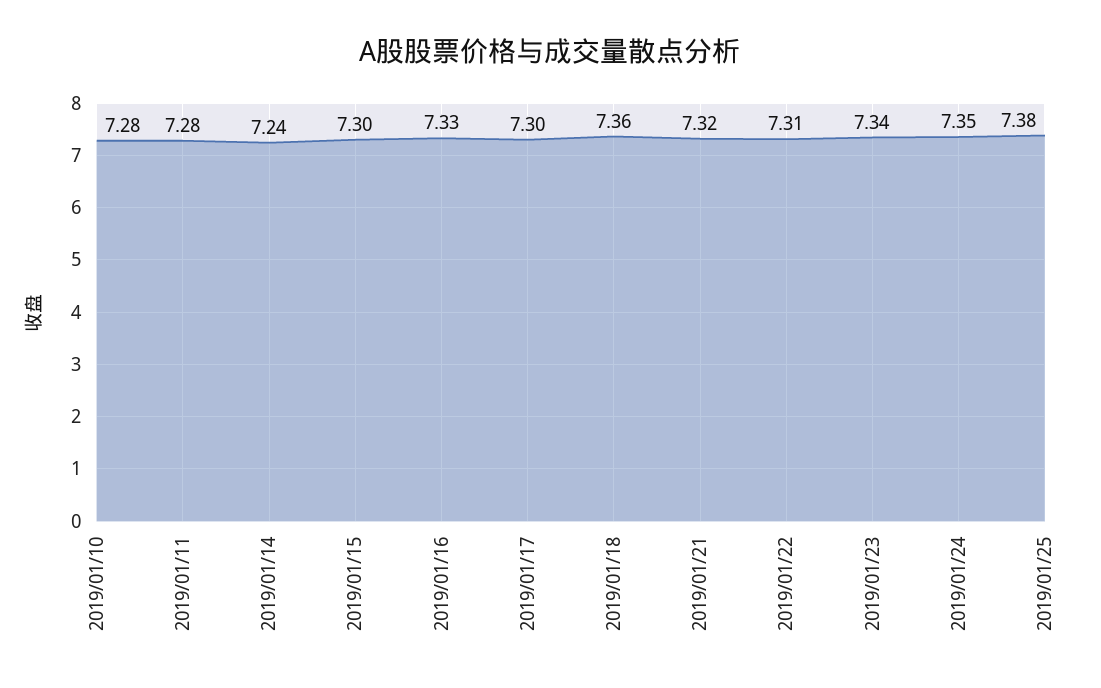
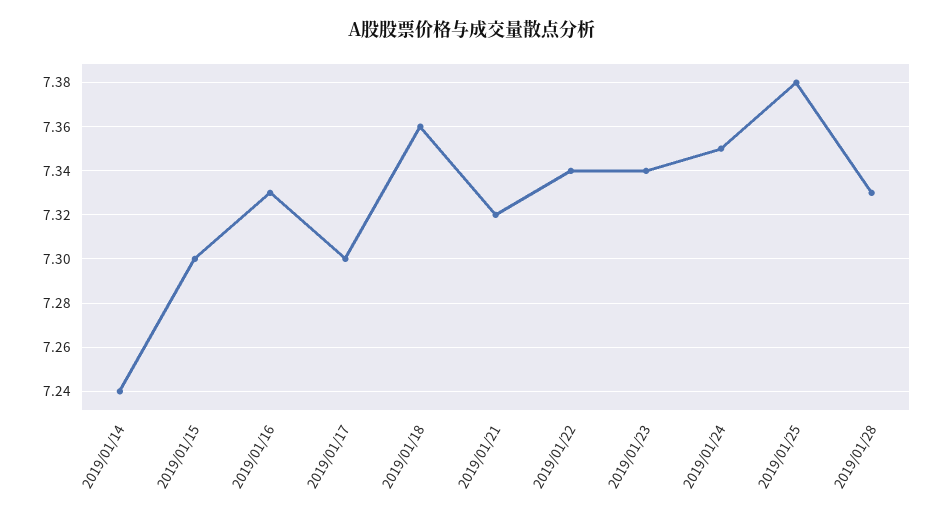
2019/01/10: 7.28 -> none
2019/01/11: 7.28 -> none
2019/01/22: 7.31 -> 7.34
2019/01/28: none -> 7.33

